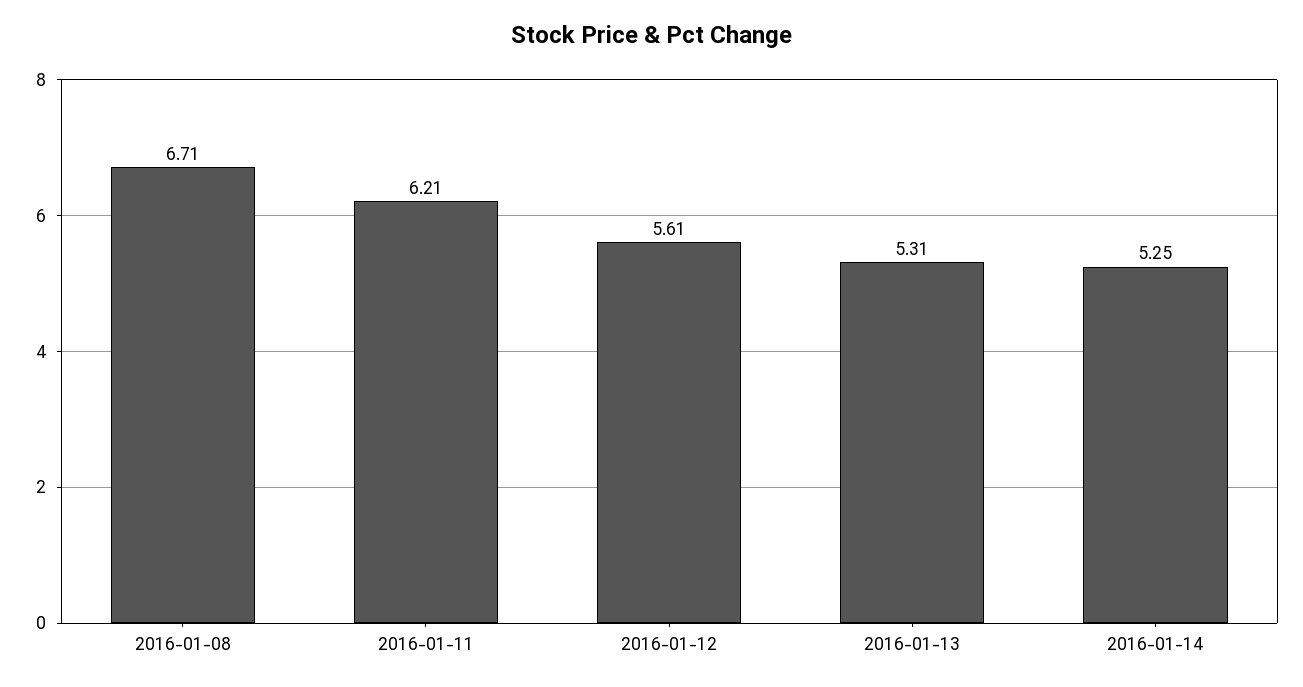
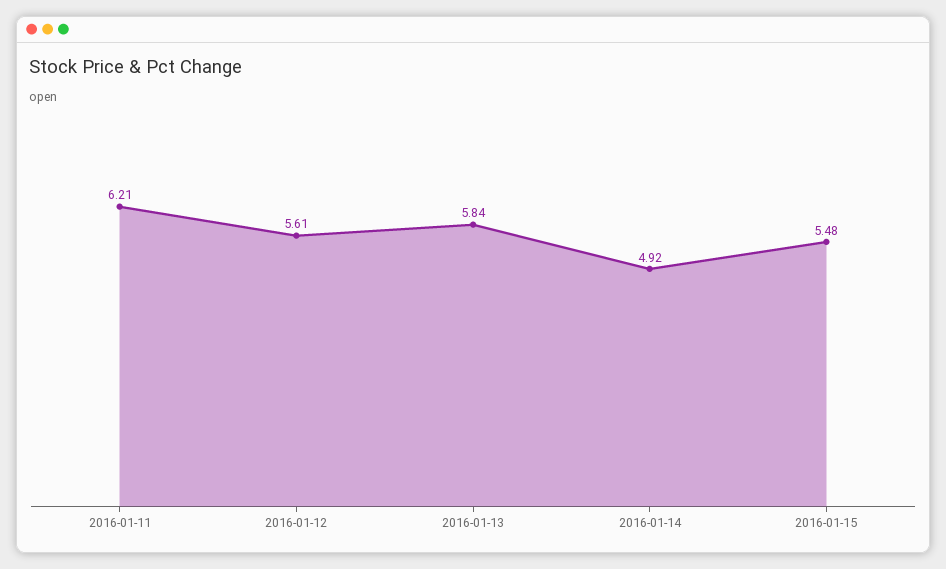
2016-01-08: 6.71 -> none
2016-01-13: 5.31 -> 5.84
2016-01-14: 5.25 -> 4.92
2016-01-15: none -> 5.48

